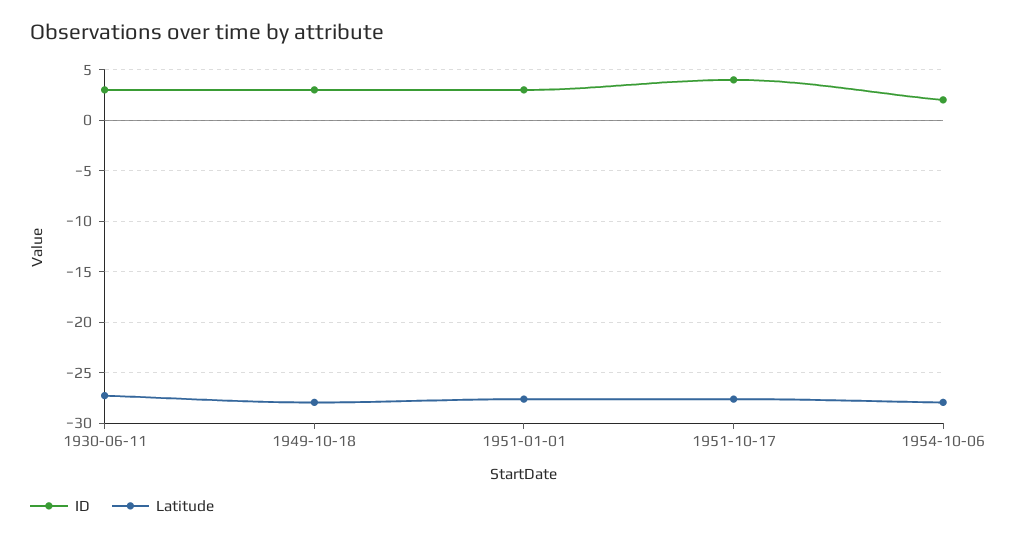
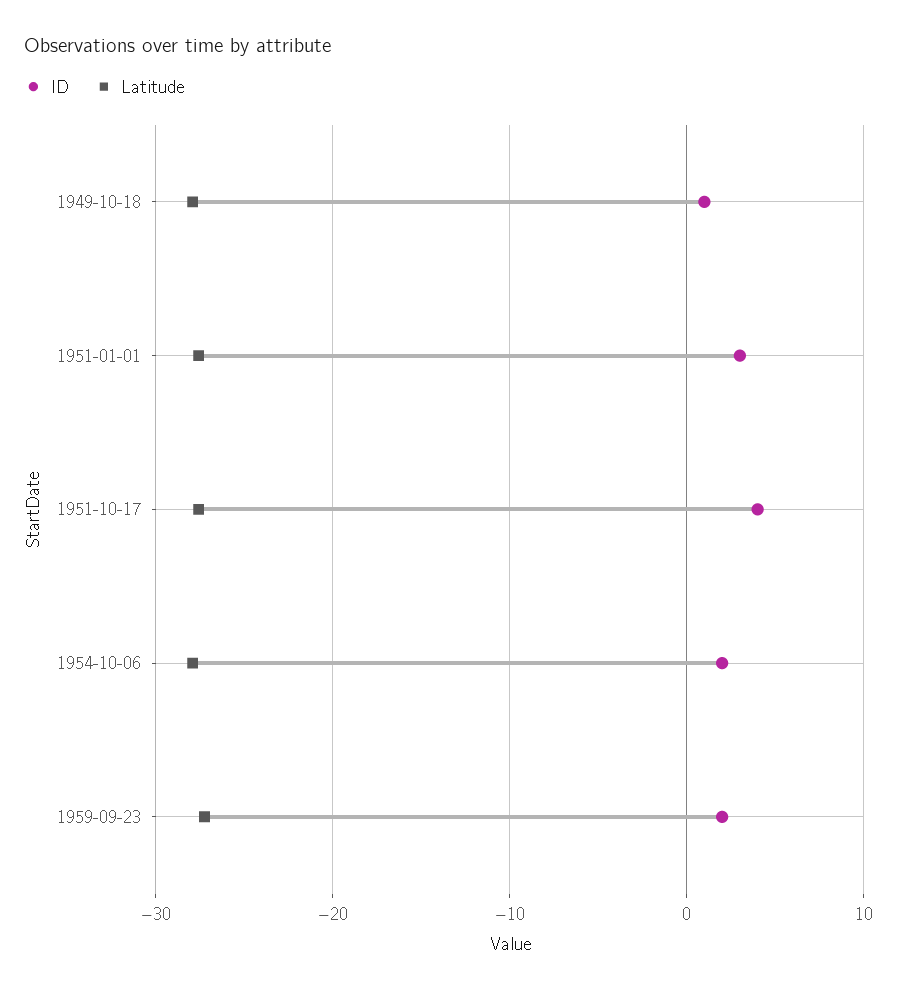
ID, 1930-06-11: 3 -> none
Latitude, 1930-06-11: -27 -> none
ID, 1949-10-18: 3 -> 1
ID, 1959-09-23: none -> 2
Latitude, 1959-09-23: none -> -27

